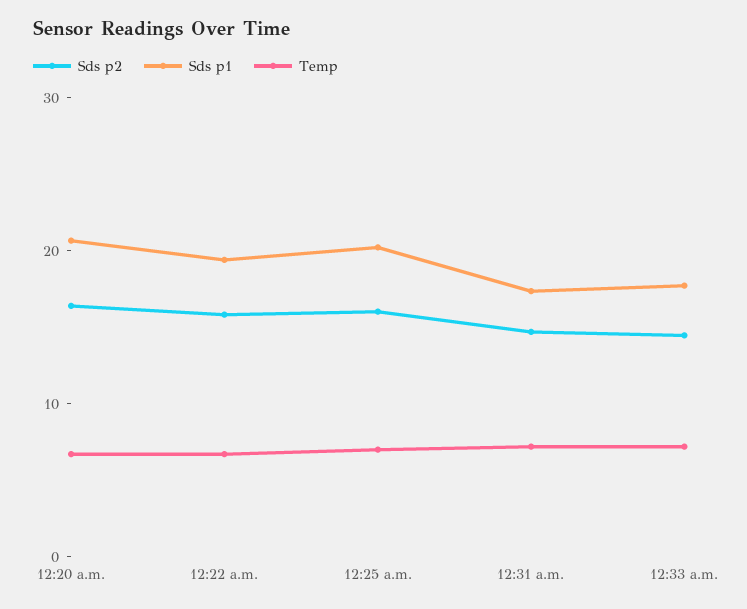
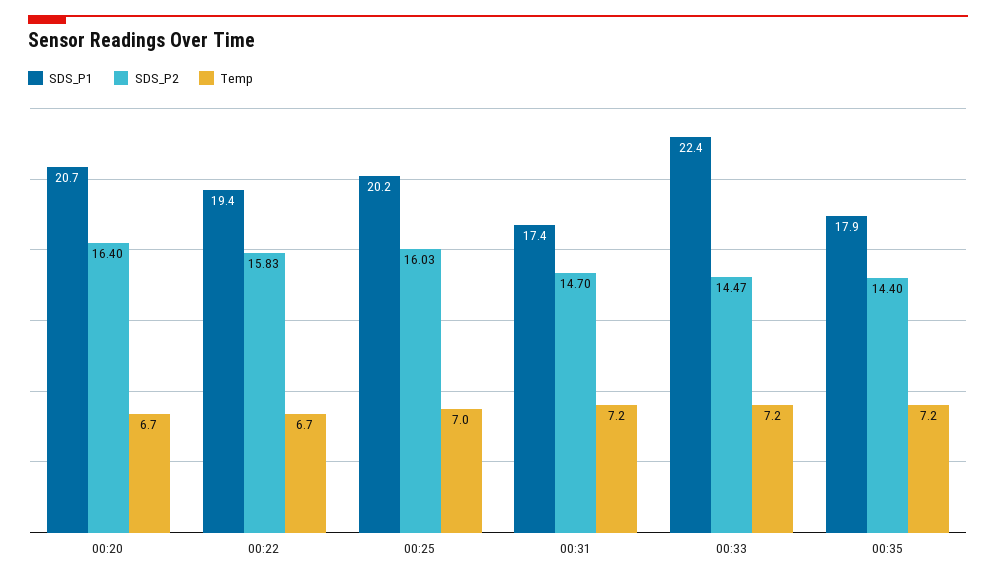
Sds p1, 12:33 a.m.: 18 -> 22.4
Sds p1, 00:35: none -> 17.9
Sds p2, 00:35: none -> 14.4
Temp, 00:35: none -> 7.2

